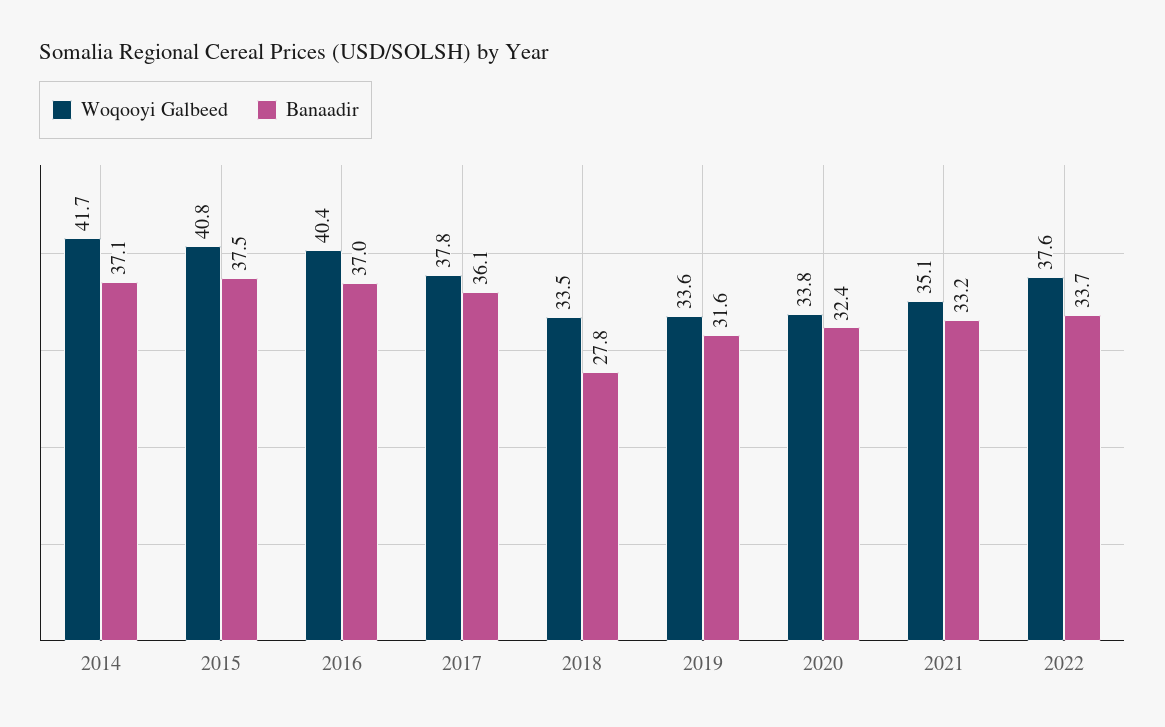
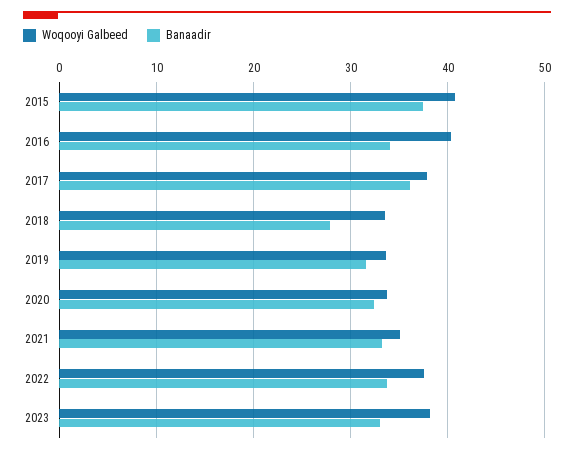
Woqooyi Galbeed, 2014: 41.7 -> none
Banaadir, 2014: 37.1 -> none
Banaadir, 2016: 37 -> 34
Woqooyi Galbeed, 2023: none -> 38
Banaadir, 2023: none -> 33

